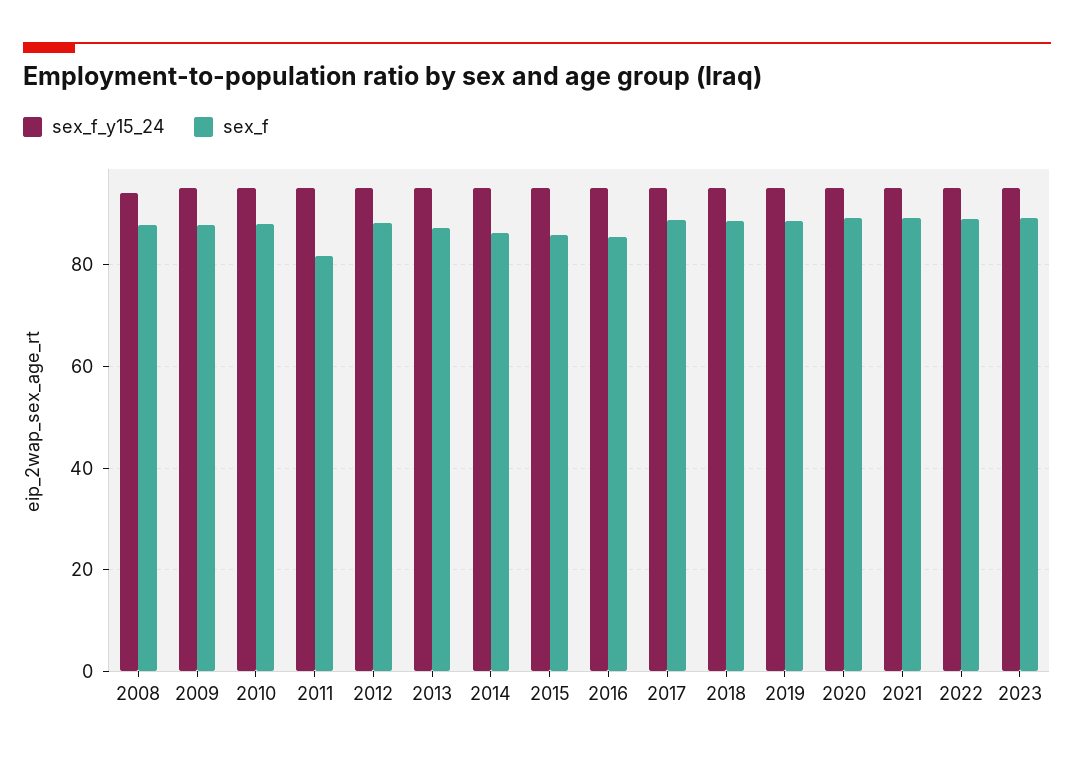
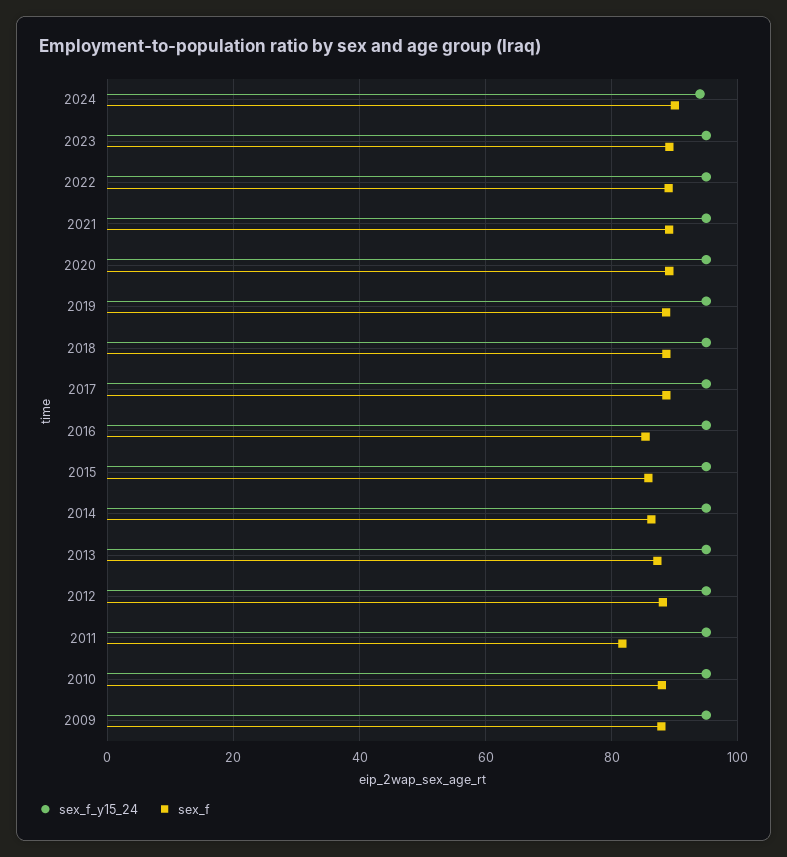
sex_f_y15_24, 2008: 94 -> none
sex_f, 2008: 88 -> none
sex_f_y15_24, 2024: none -> 94
sex_f, 2024: none -> 90

